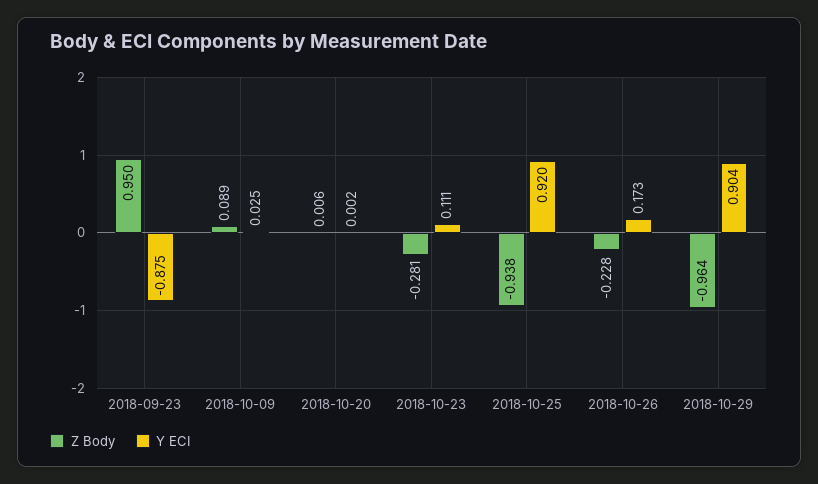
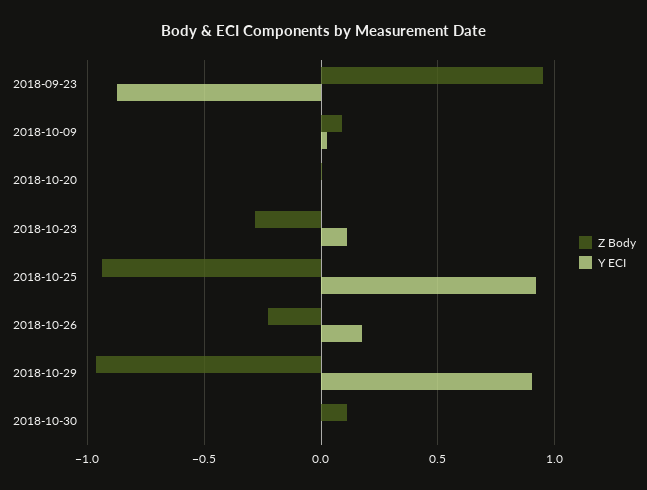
Z Body, 2018-10-30: none -> 0.1
Y ECI, 2018-10-30: none -> 0

